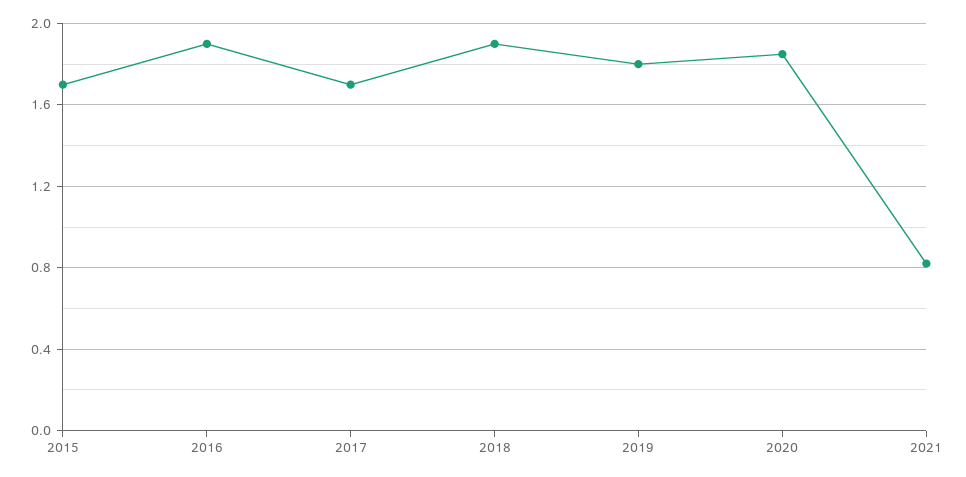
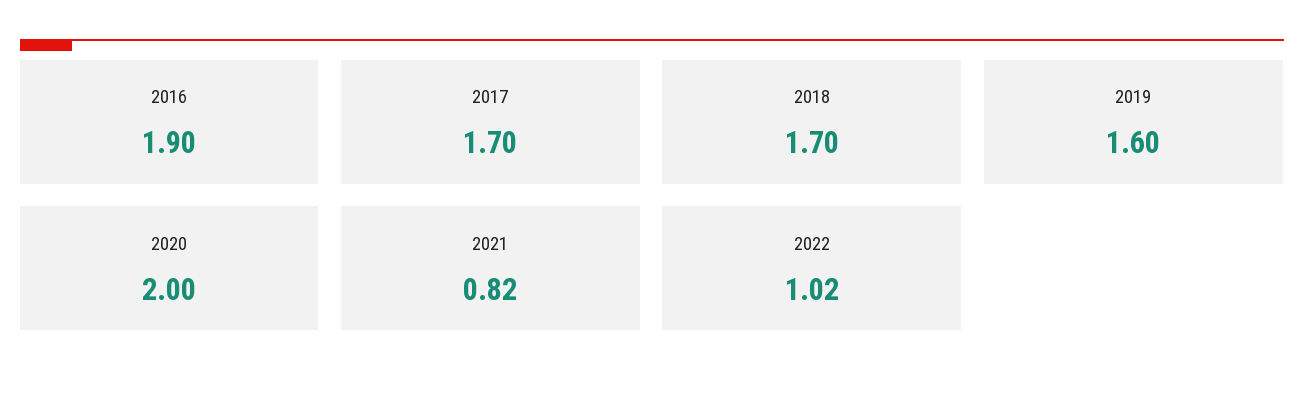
2015: 1.7 -> none
2018: 1.9 -> 1.7
2019: 1.8 -> 1.6
2020: 1.85 -> 2
2022: none -> 1.02

